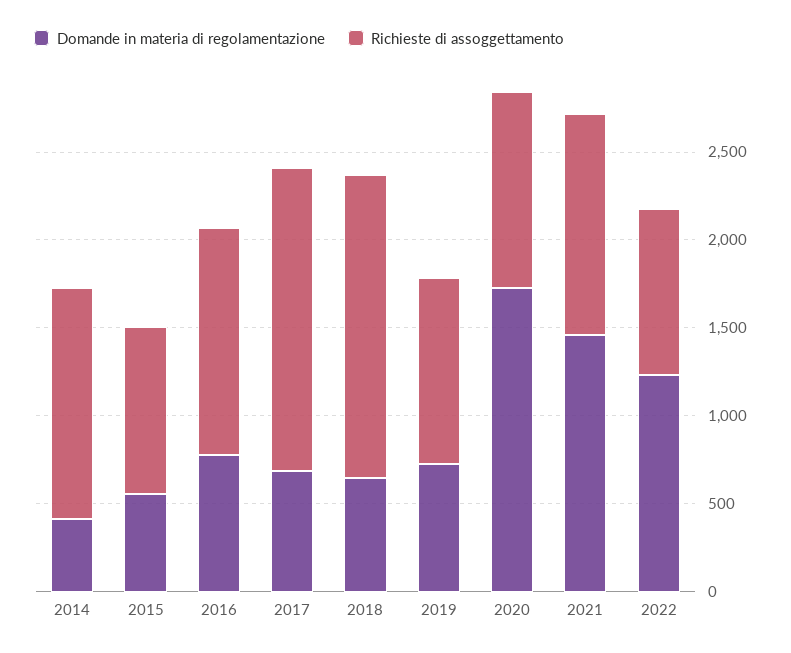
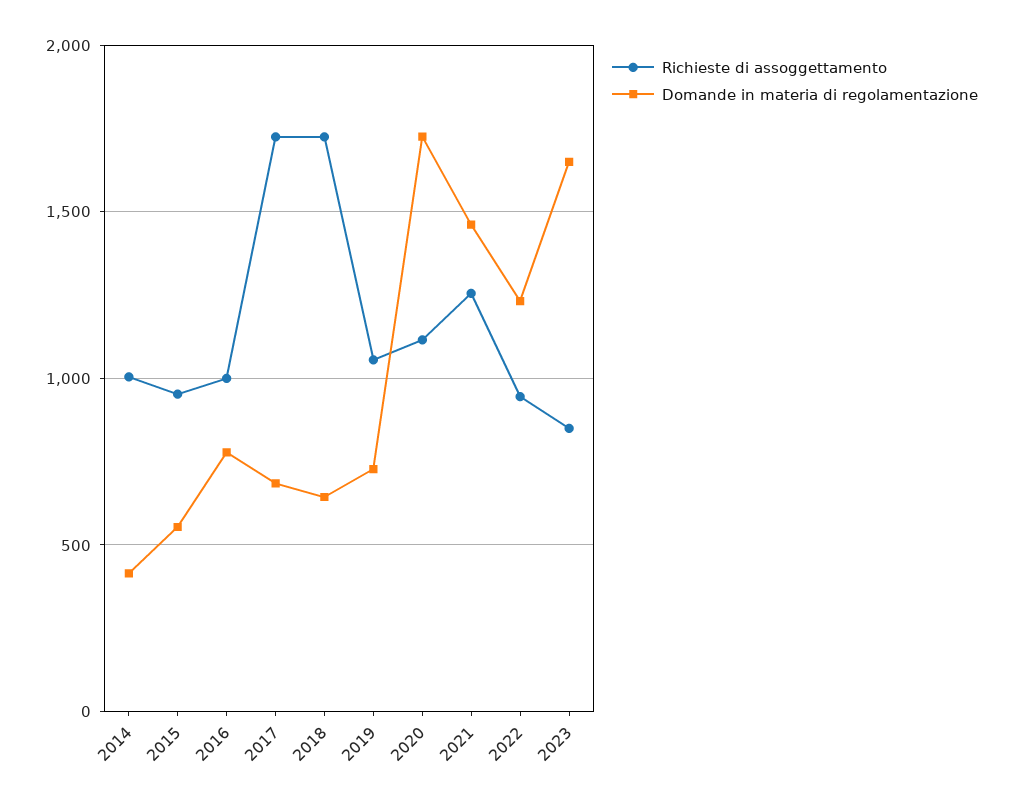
Richieste di assoggettamento, 2014: 1300 -> 1000
Richieste di assoggettamento, 2016: 1300 -> 1000
Richieste di assoggettamento, 2023: none -> 850
Domande in materia di regolamentazione, 2023: none -> 1650

